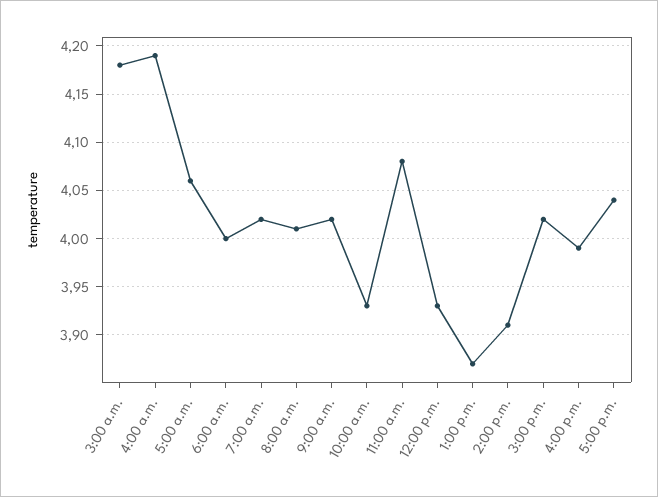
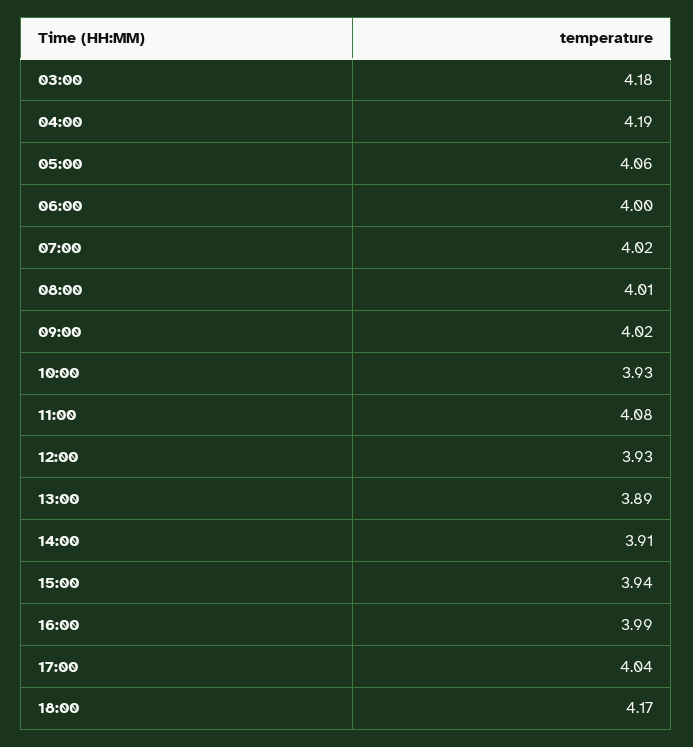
1:00 p.m.: 3.87 -> 3.89
3:00 p.m.: 4.02 -> 3.94
18:00: none -> 4.17

